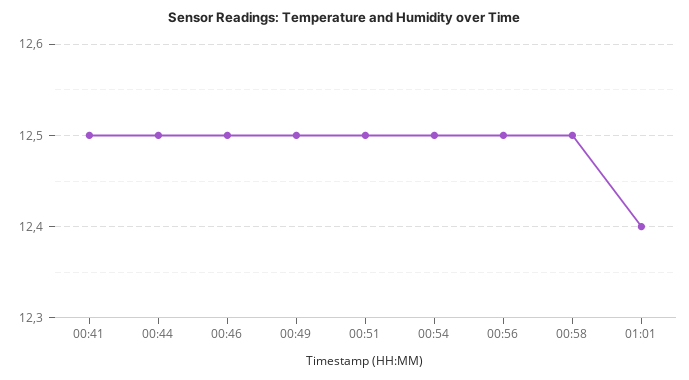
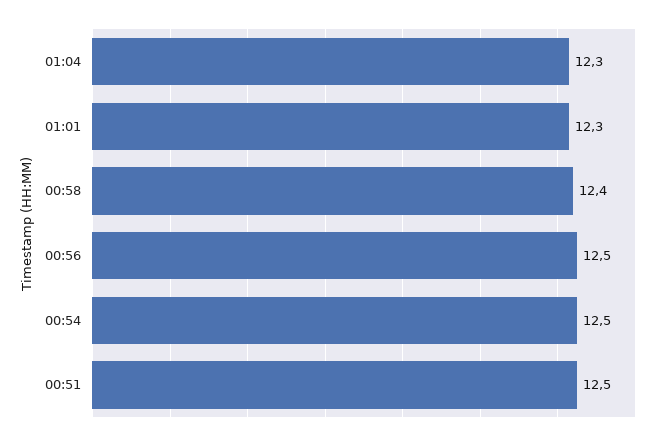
00:41: 12.5 -> none
00:44: 12.5 -> none
00:46: 12.5 -> none
00:49: 12.5 -> none
00:58: 12.5 -> 12.4
01:01: 12.4 -> 12.3
01:04: none -> 12.3

